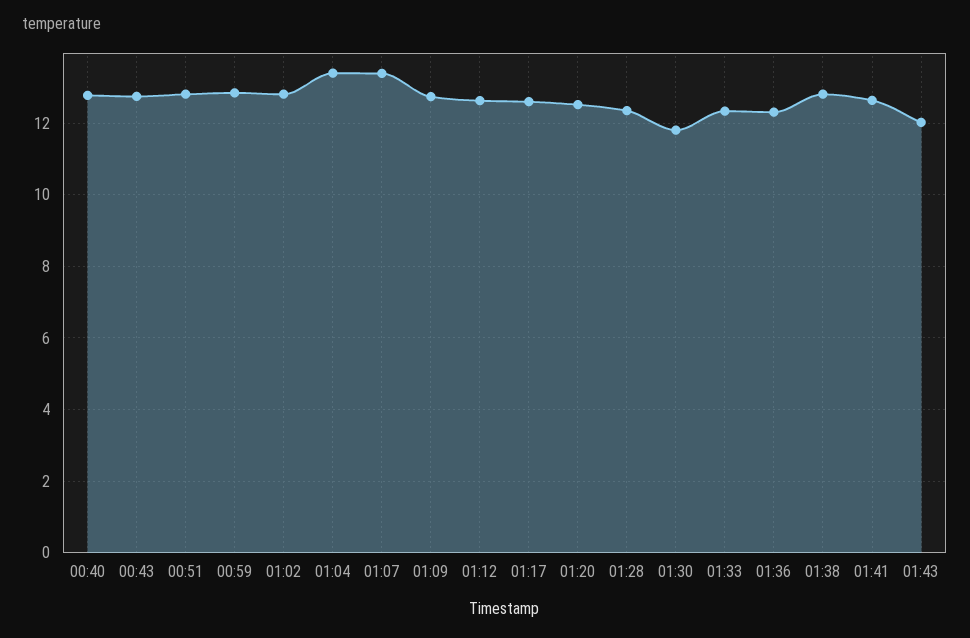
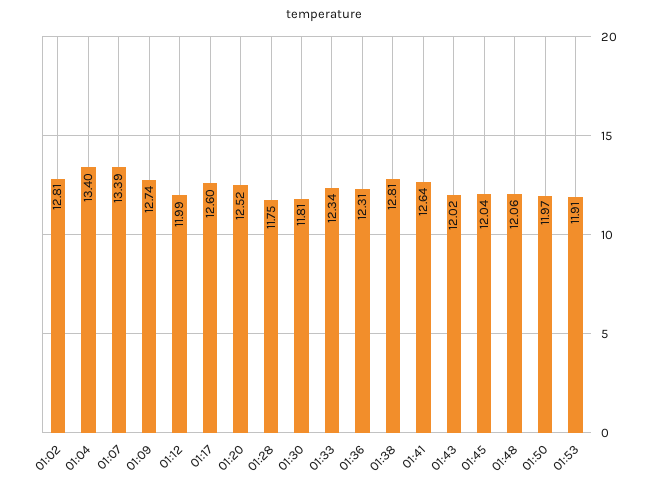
00:40: 12.8 -> none
00:43: 12.8 -> none
00:51: 12.8 -> none
00:59: 12.8 -> none
01:12: 12.6 -> 11.99
01:28: 12.4 -> 11.75
01:45: none -> 12.04
01:48: none -> 12.06
01:50: none -> 11.97
01:53: none -> 11.91

